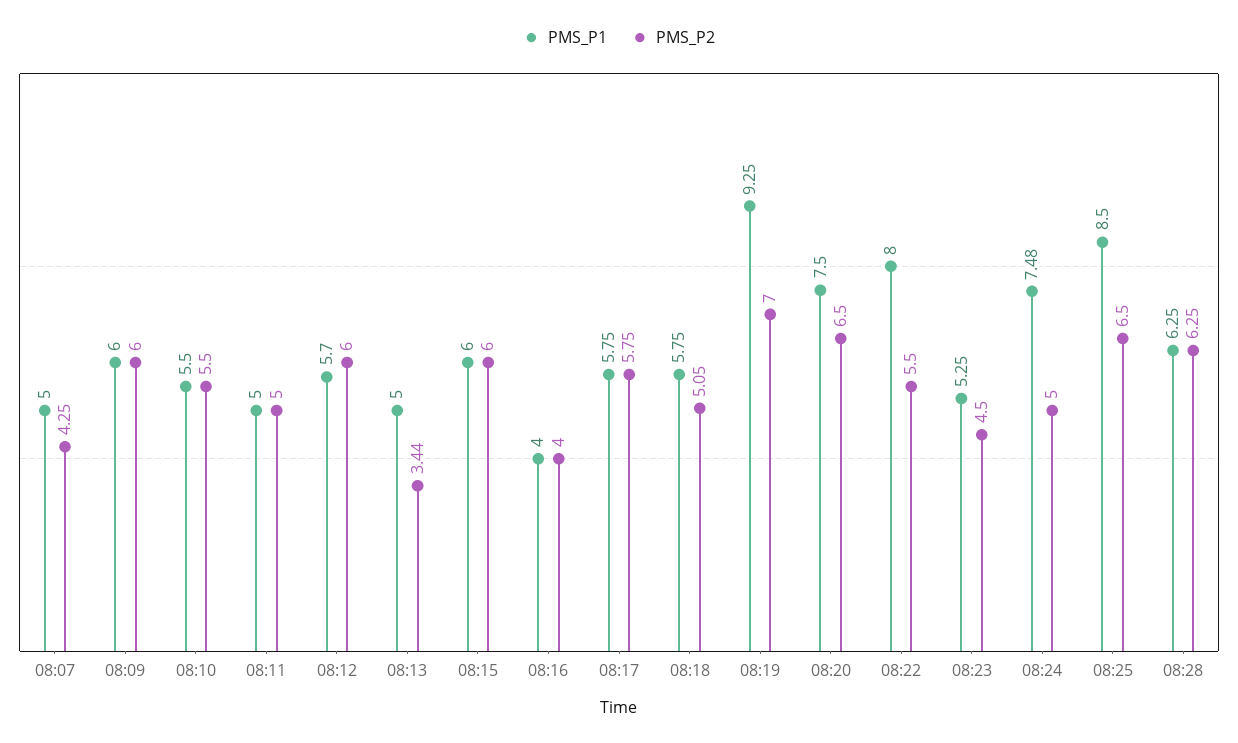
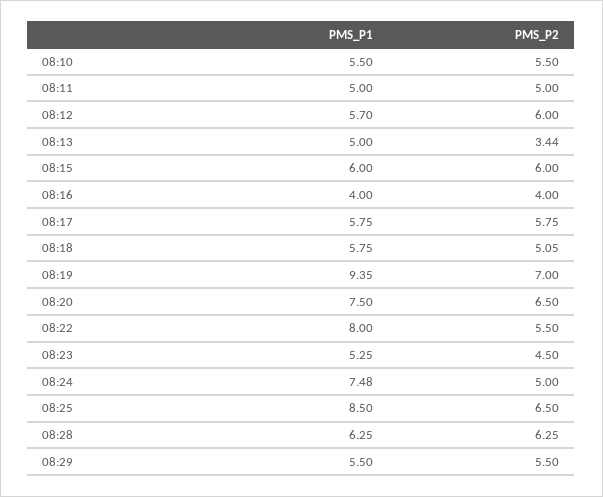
PMS_P1, 08:07: 5 -> none
PMS_P2, 08:07: 4.25 -> none
PMS_P1, 08:09: 6 -> none
PMS_P2, 08:09: 6 -> none
PMS_P1, 08:19: 9.25 -> 9.35
PMS_P1, 08:29: none -> 5.5
PMS_P2, 08:29: none -> 5.5

